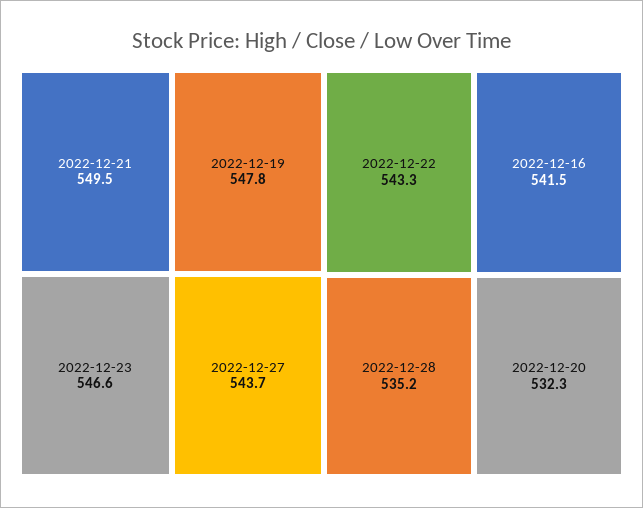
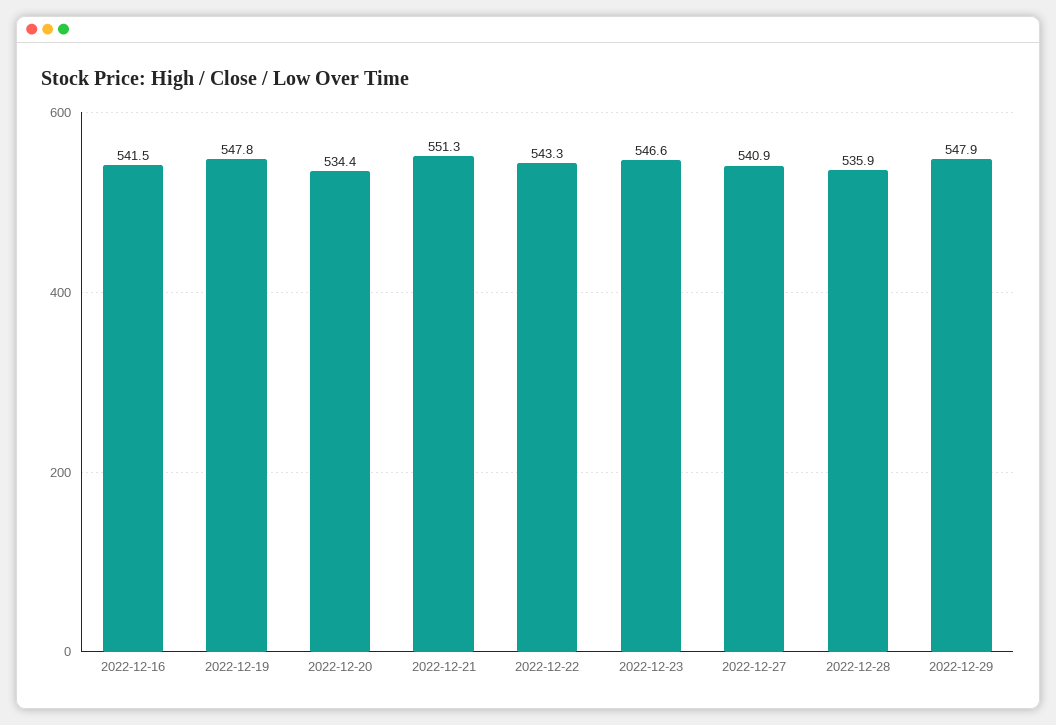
2022-12-21: 549.5 -> 551.3
2022-12-27: 543.7 -> 540.9
2022-12-28: 535.2 -> 535.9
2022-12-20: 532.3 -> 534.4
2022-12-29: none -> 547.9

